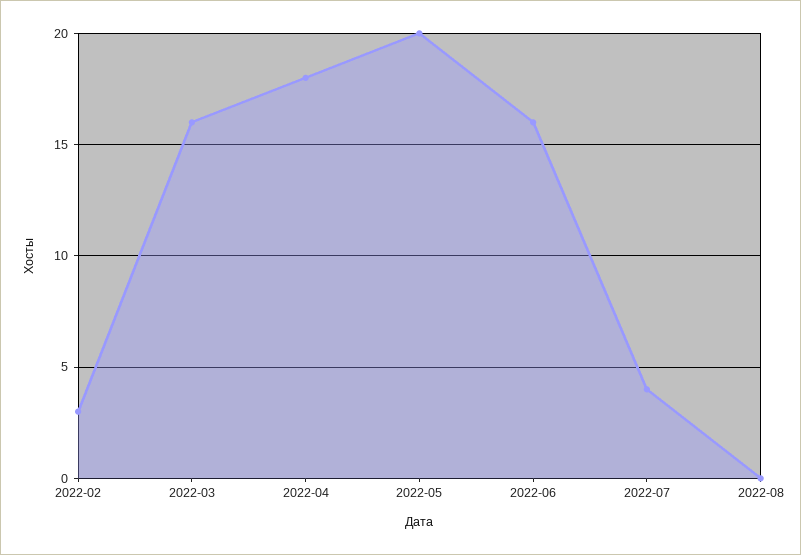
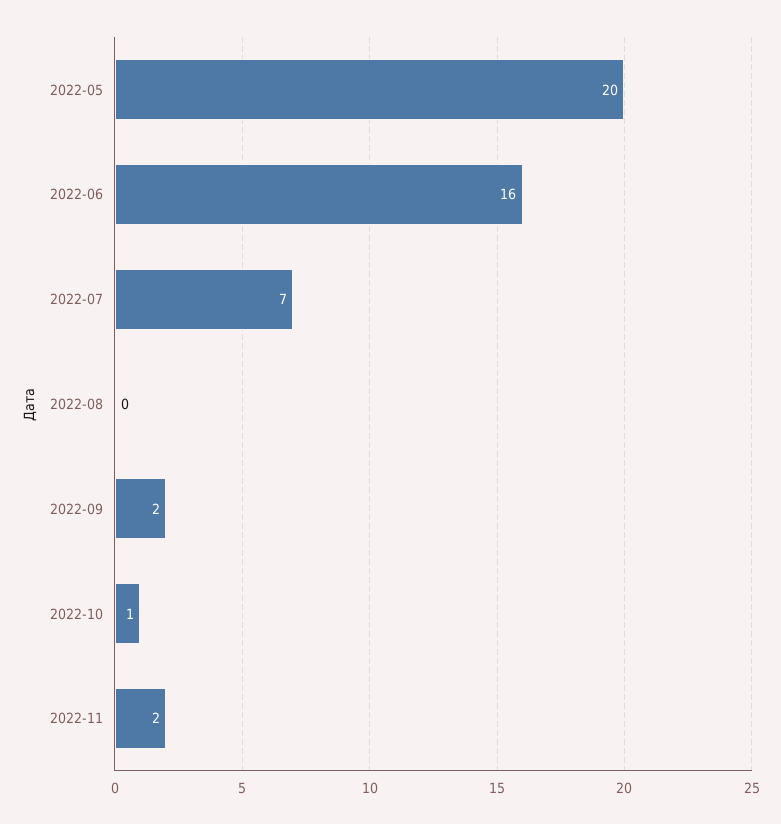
2022-02: 3 -> none
2022-03: 16 -> none
2022-04: 18 -> none
2022-07: 4 -> 7
2022-09: none -> 2
2022-10: none -> 1
2022-11: none -> 2

